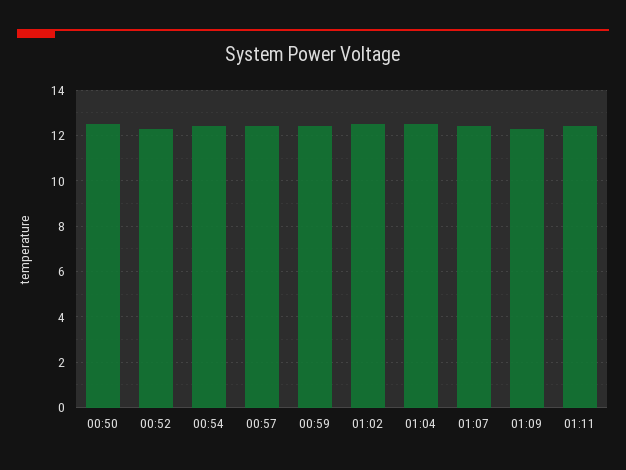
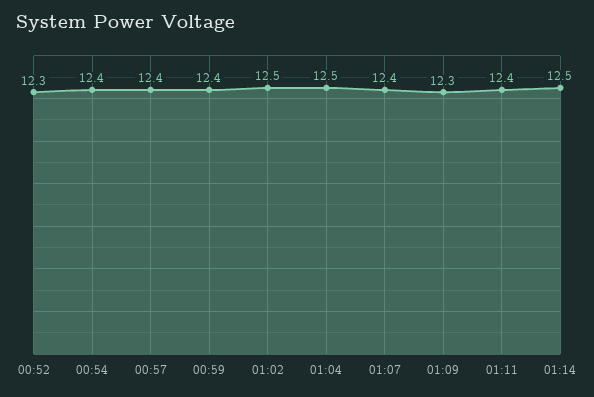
00:50: 12.5 -> none
01:14: none -> 12.5

